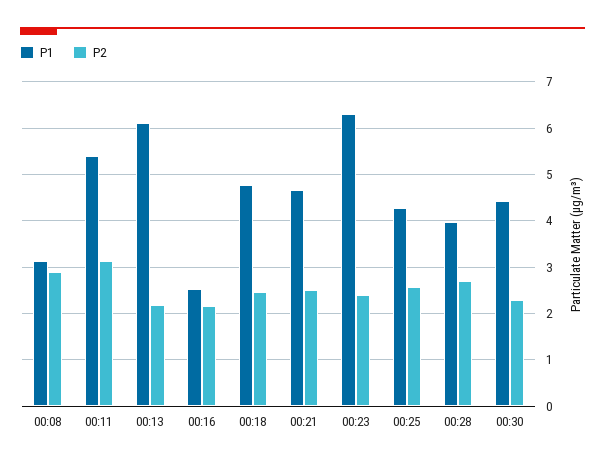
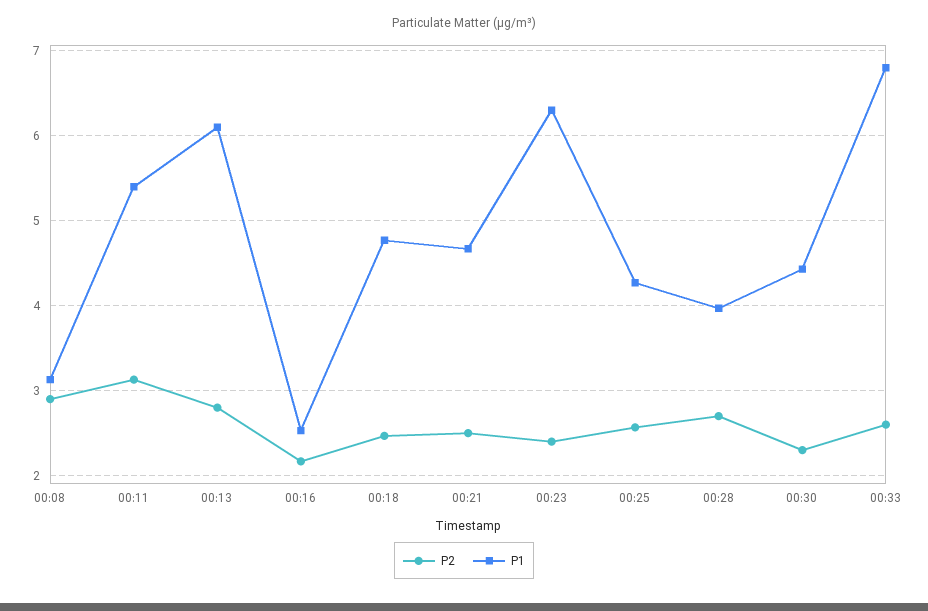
P2, 00:13: 2.2 -> 2.8
P2, 00:33: none -> 2.6
P1, 00:33: none -> 6.8

